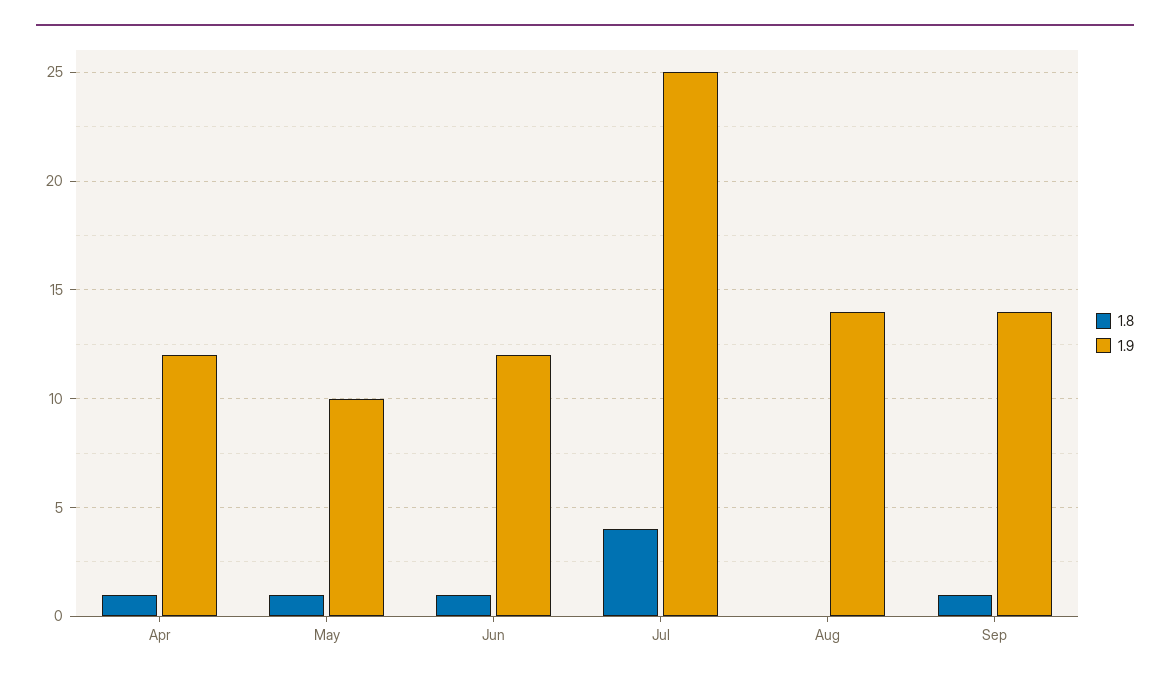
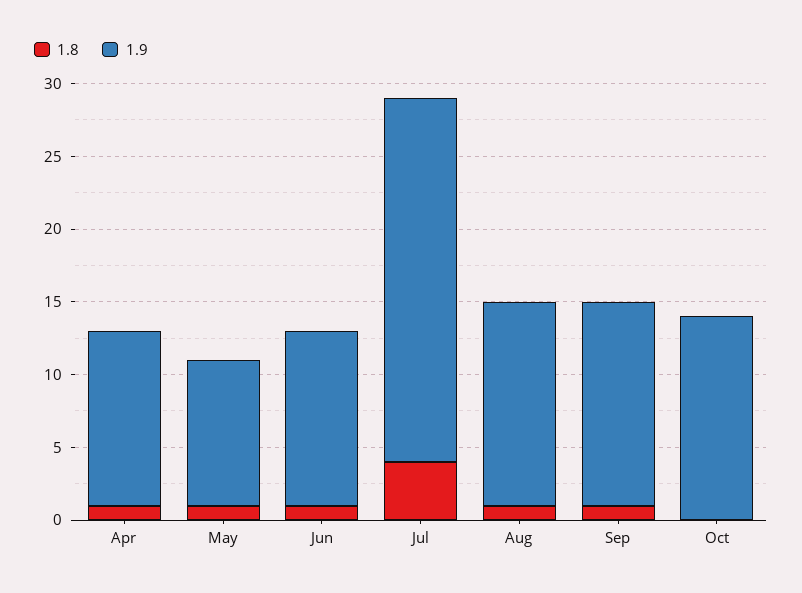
1.8, Aug: 0 -> 1
1.8, Oct: none -> 0
1.9, Oct: none -> 14

